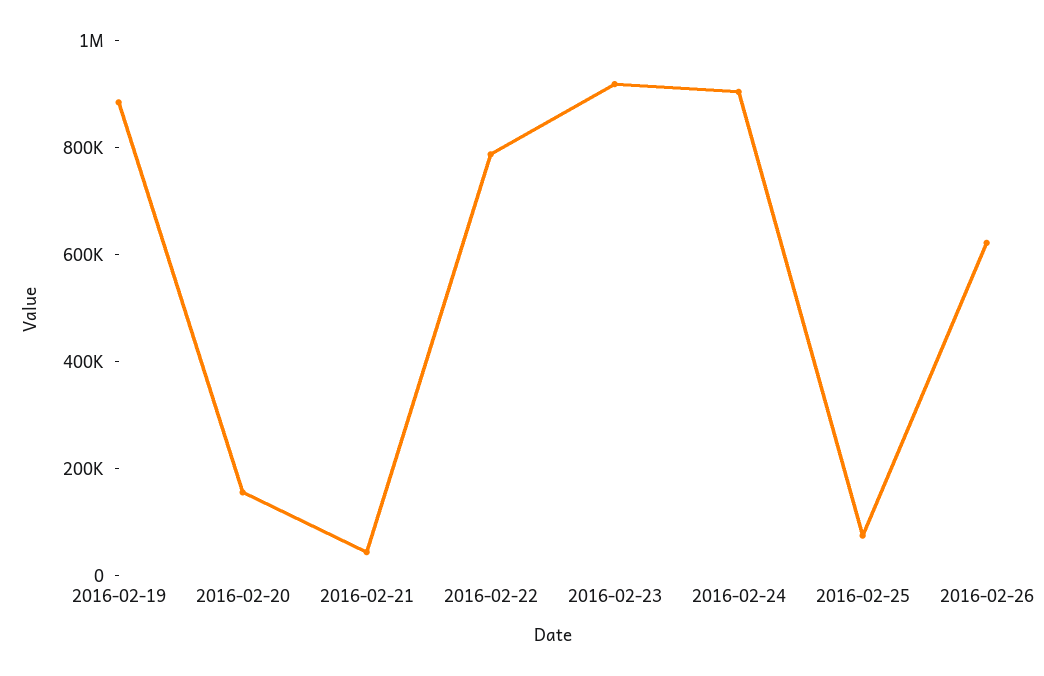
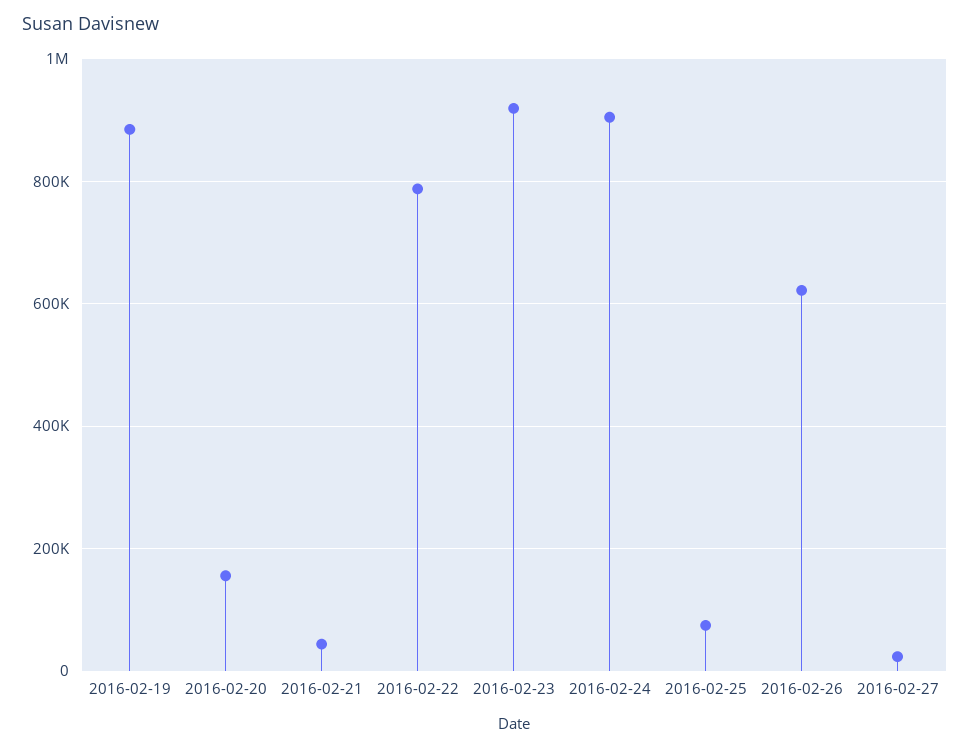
2016-02-27: none -> 20000

